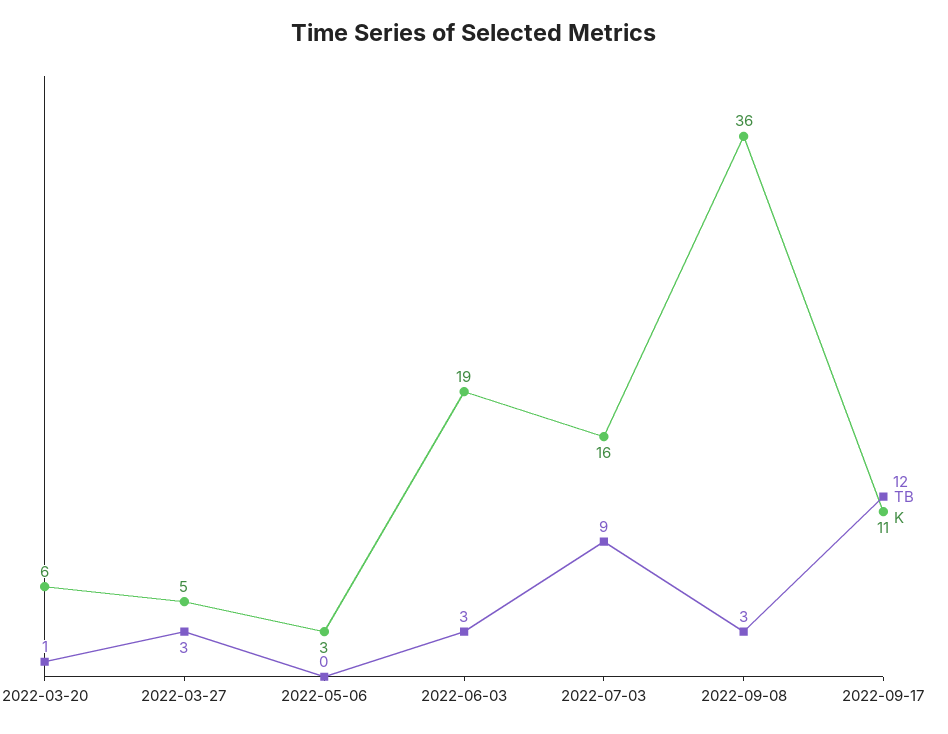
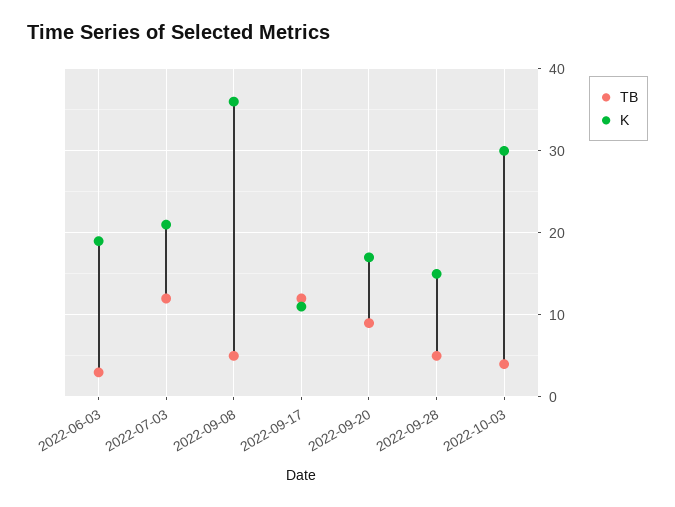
TB, 2022-03-20: 1 -> none
K, 2022-03-20: 6 -> none
TB, 2022-03-27: 3 -> none
K, 2022-03-27: 5 -> none
TB, 2022-05-06: 0 -> none
K, 2022-05-06: 3 -> none
TB, 2022-07-03: 9 -> 12
K, 2022-07-03: 16 -> 21
TB, 2022-09-08: 3 -> 5
TB, 2022-09-20: none -> 9
K, 2022-09-20: none -> 17
TB, 2022-09-28: none -> 5
K, 2022-09-28: none -> 15
TB, 2022-10-03: none -> 4
K, 2022-10-03: none -> 30

